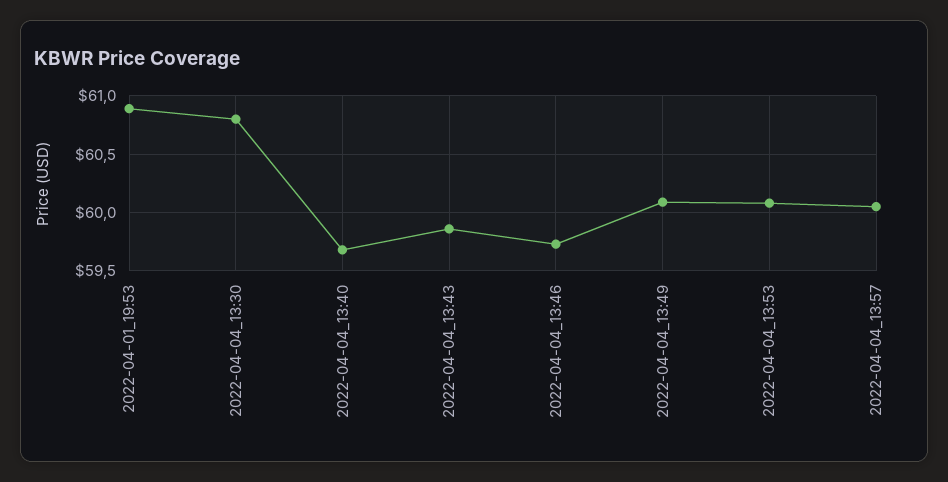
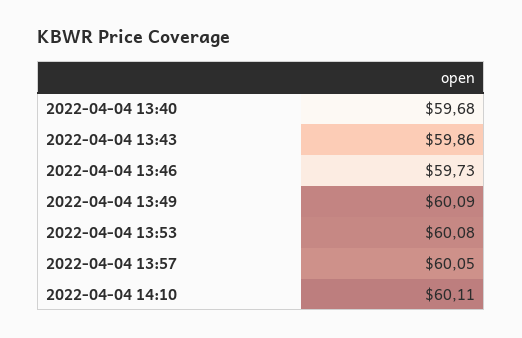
2022-04-01_19:53: 60.9 -> none
2022-04-04_13:30: 60.8 -> none
2022-04-04 14:10: none -> 60.11

